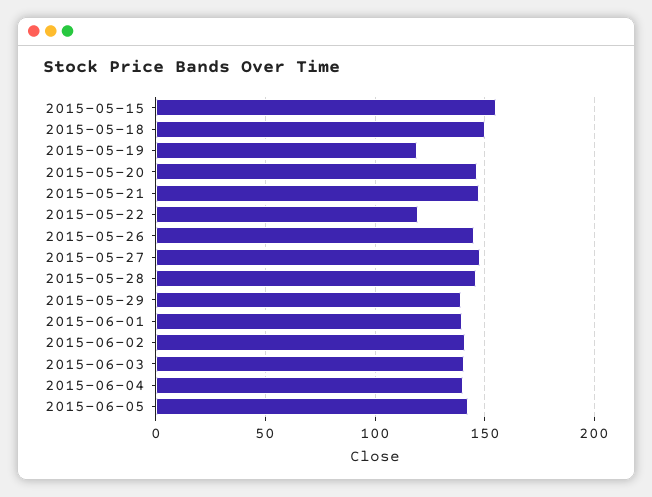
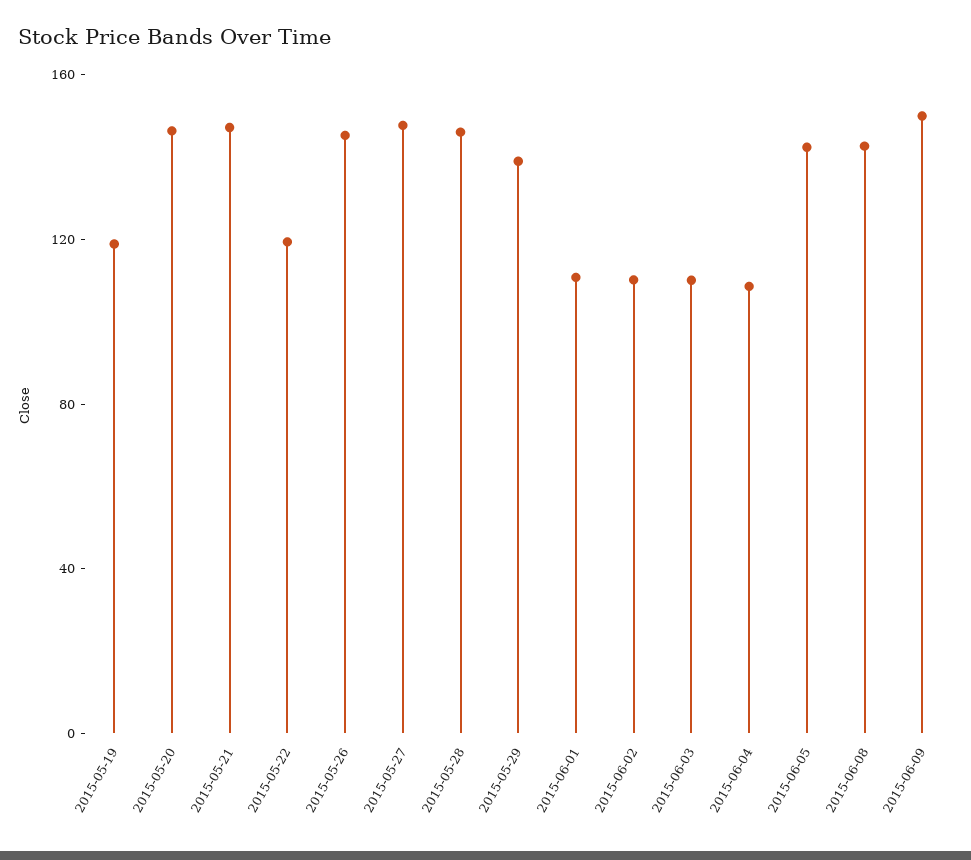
2015-05-15: 155 -> none
2015-05-18: 150 -> none
2015-06-01: 140 -> 110
2015-06-02: 140 -> 110
2015-06-03: 140 -> 110
2015-06-04: 140 -> 110
2015-06-08: none -> 140
2015-06-09: none -> 150

